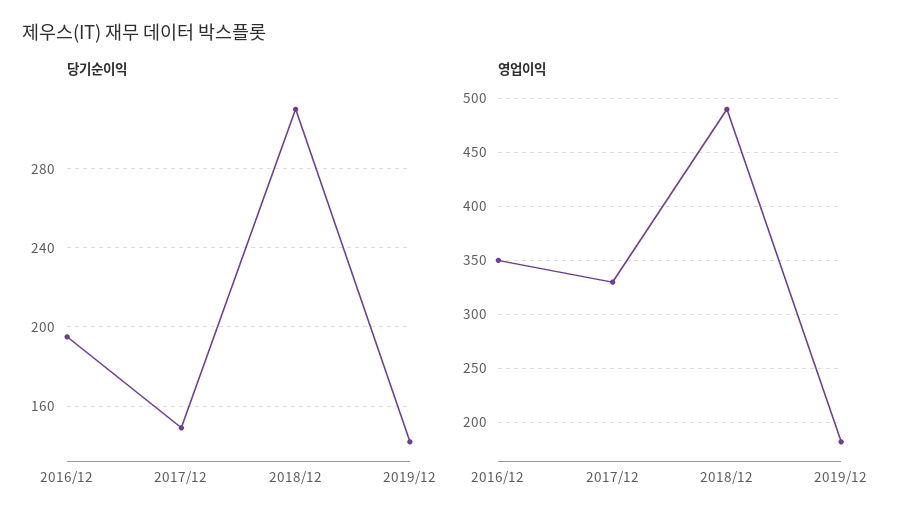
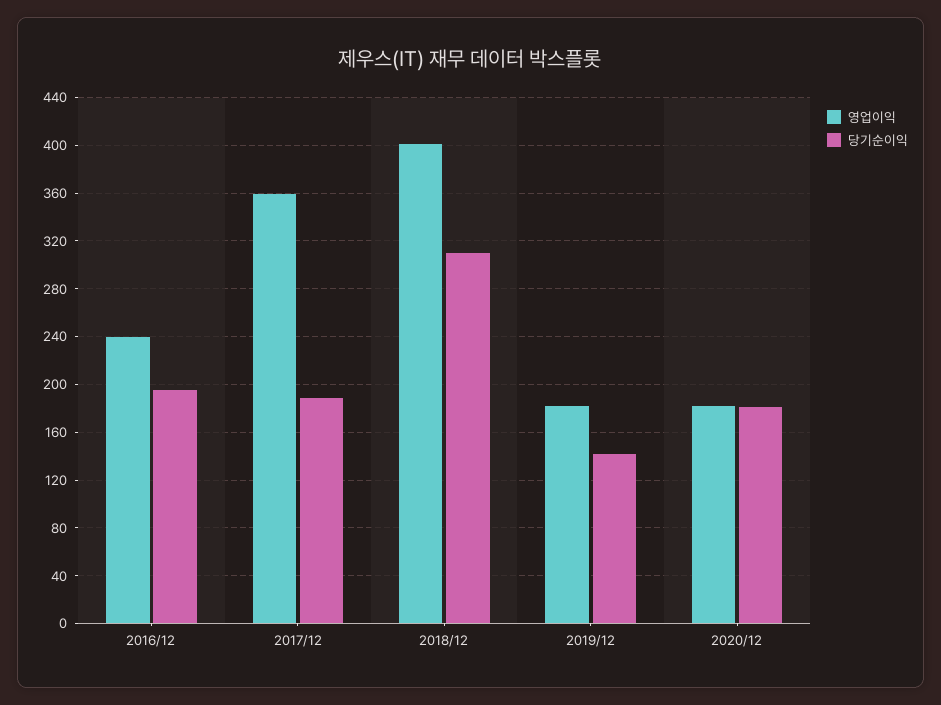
당기순이익, 2017/12: 150 -> 190
영업이익, 2016/12: 350 -> 240
영업이익, 2017/12: 330 -> 360
영업이익, 2018/12: 490 -> 400
영업이익, 2020/12: none -> 180
당기순이익, 2020/12: none -> 180

